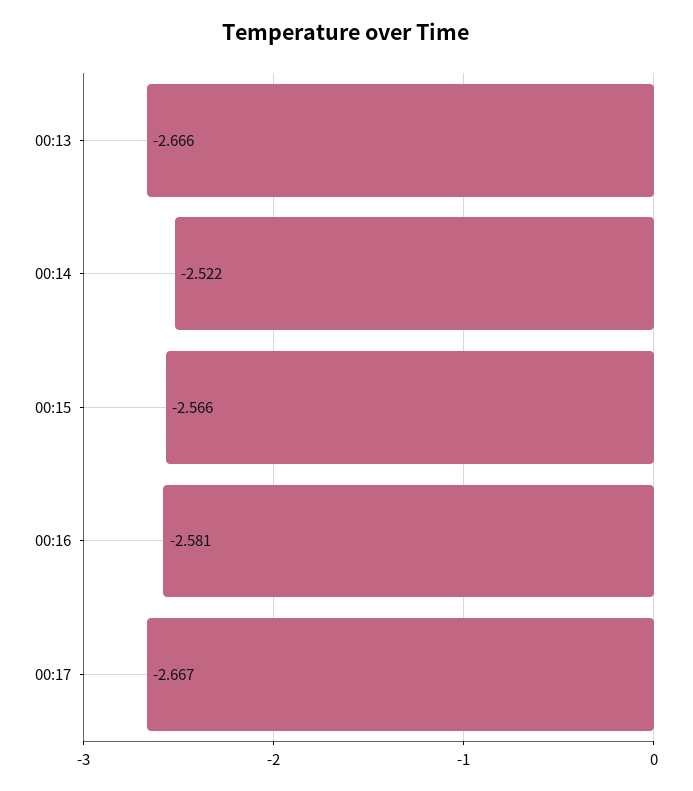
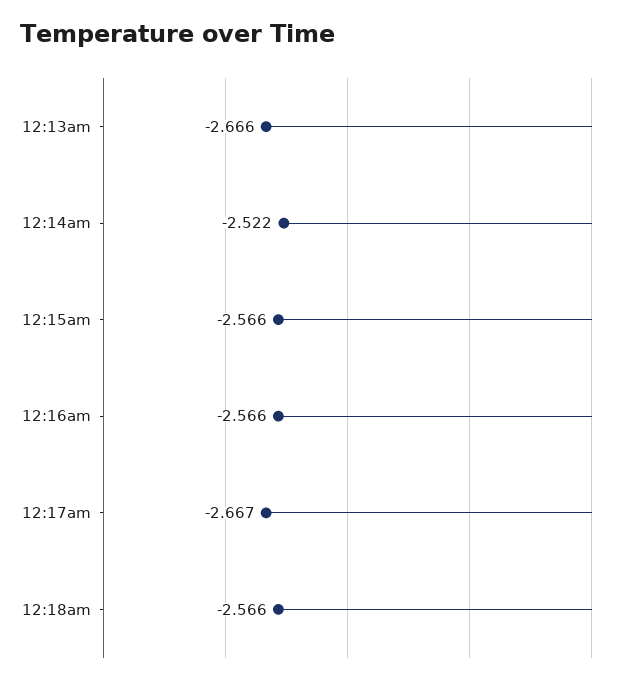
00:16: -2.581 -> -2.566
12:18am: none -> -2.566

